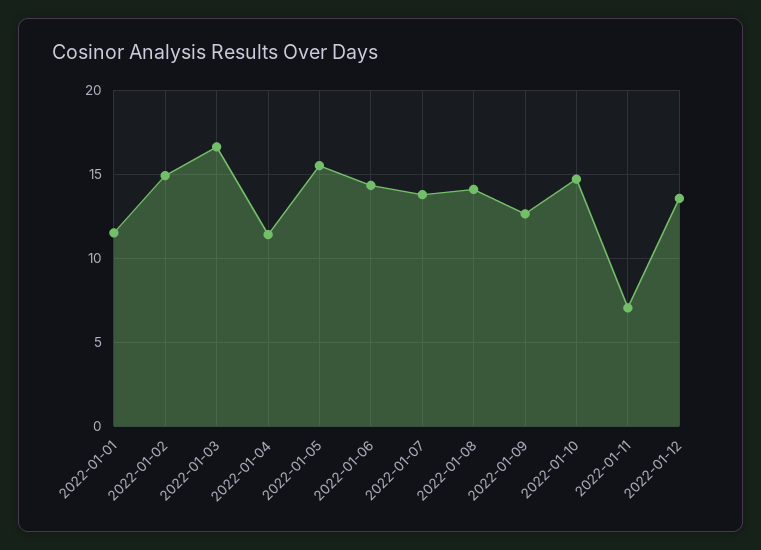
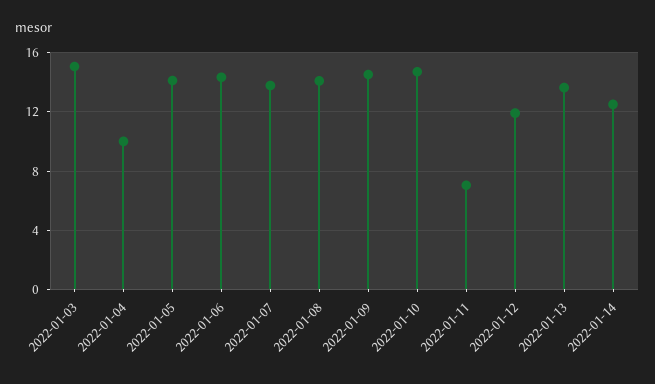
2022-01-01: 11.5 -> none
2022-01-02: 15 -> none
2022-01-03: 16.5 -> 15
2022-01-04: 11.5 -> 10
2022-01-05: 15.5 -> 14
2022-01-09: 12.5 -> 14.5
2022-01-12: 13.5 -> 12
2022-01-13: none -> 13.5
2022-01-14: none -> 12.5

